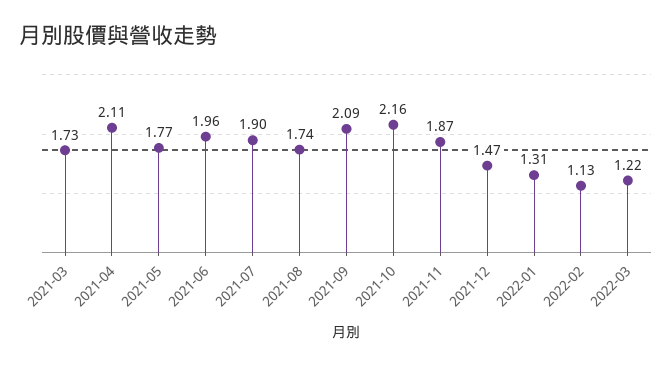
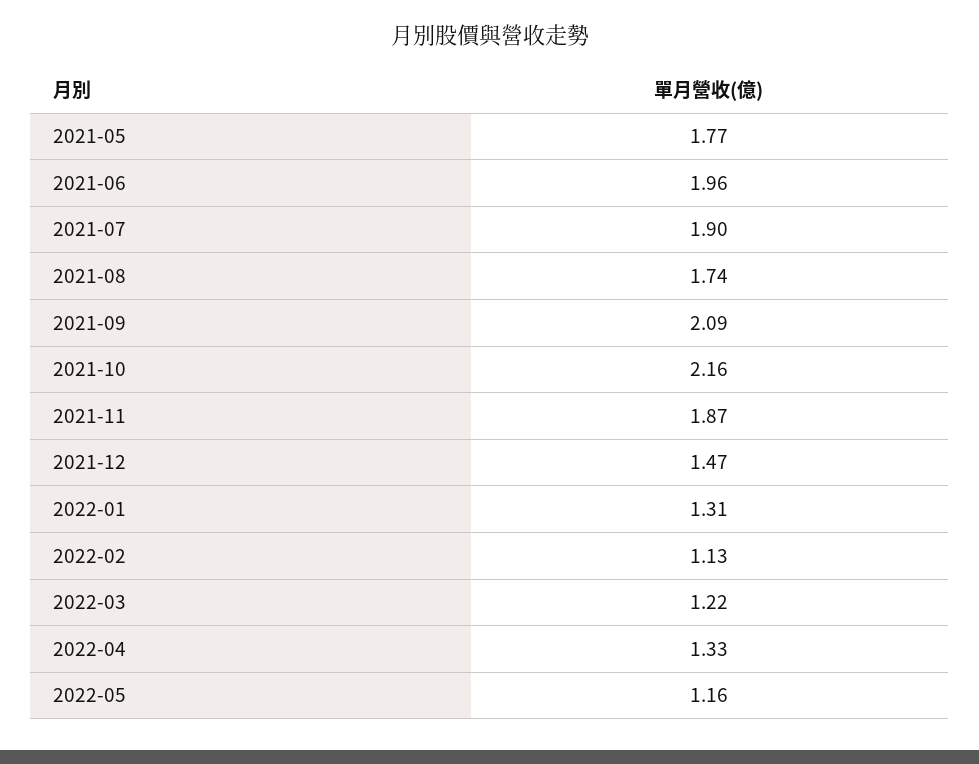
2021-03: 1.73 -> none
2021-04: 2.11 -> none
2022-04: none -> 1.33
2022-05: none -> 1.16

